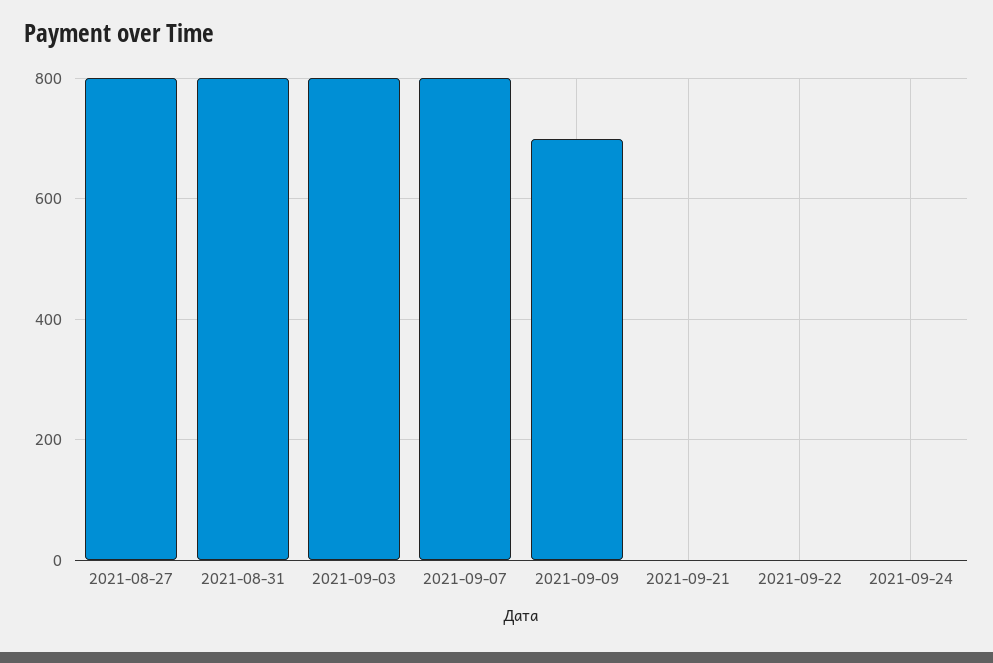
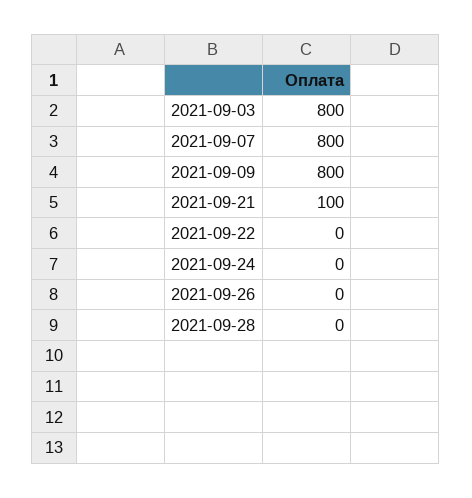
2021-08-27: 800 -> none
2021-08-31: 800 -> none
2021-09-09: 700 -> 800
2021-09-21: 0 -> 100
2021-09-26: none -> 0
2021-09-28: none -> 0

